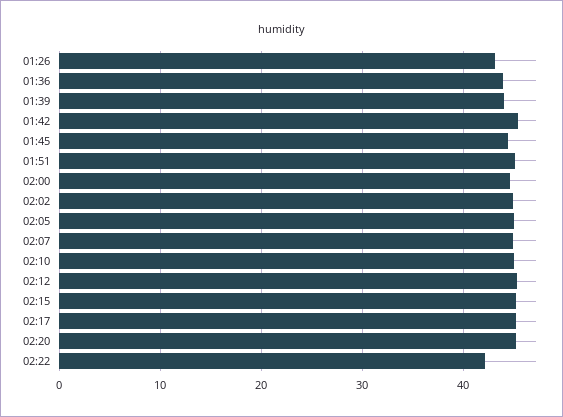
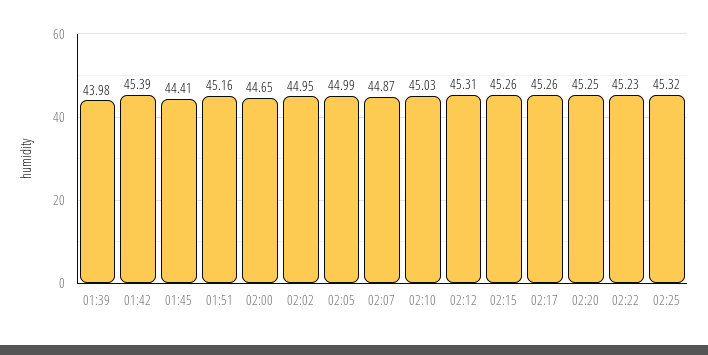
01:26: 43 -> none
01:36: 44 -> none
02:22: 42 -> 45.23
02:25: none -> 45.32

